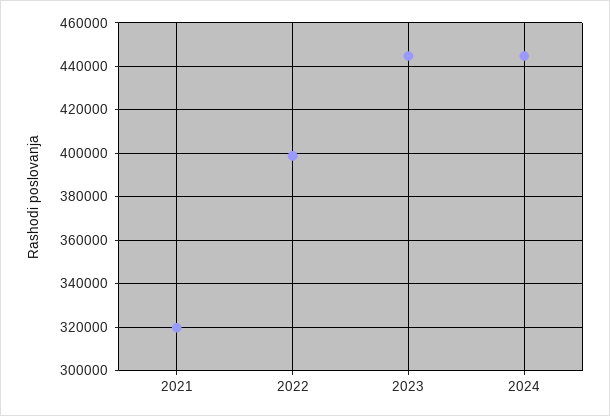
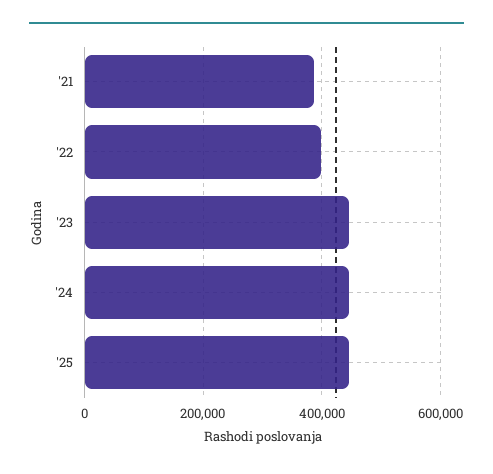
2021: 320000 -> 380000
'25: none -> 440000

